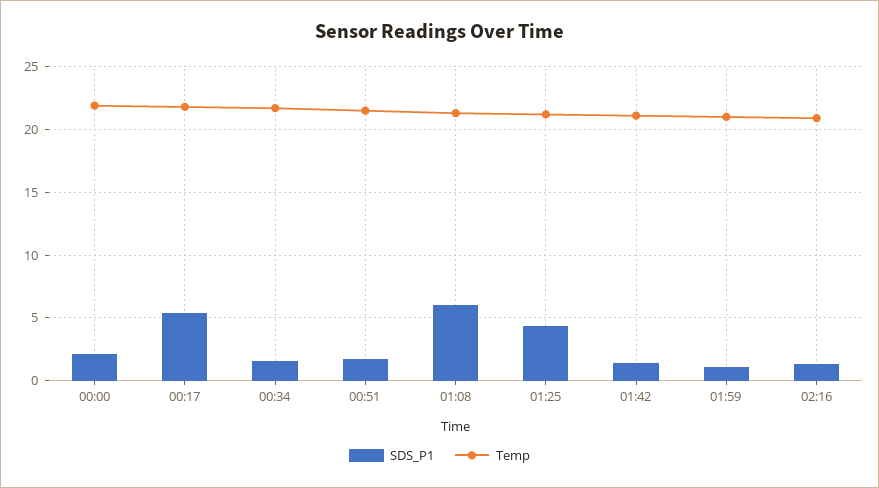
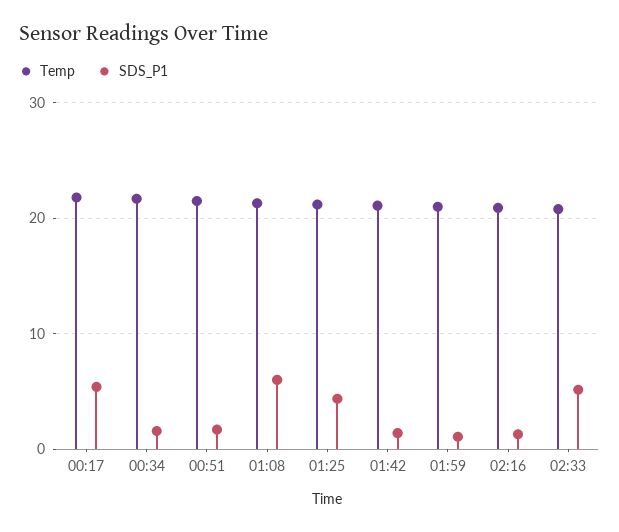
SDS_P1, 00:00: 2 -> none
Temp, 00:00: 22 -> none
Temp, 02:33: none -> 21
SDS_P1, 02:33: none -> 5

